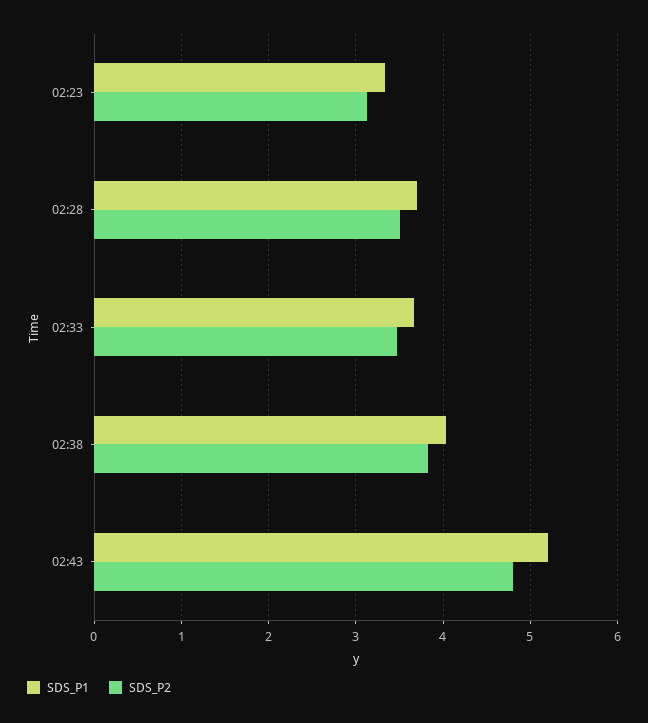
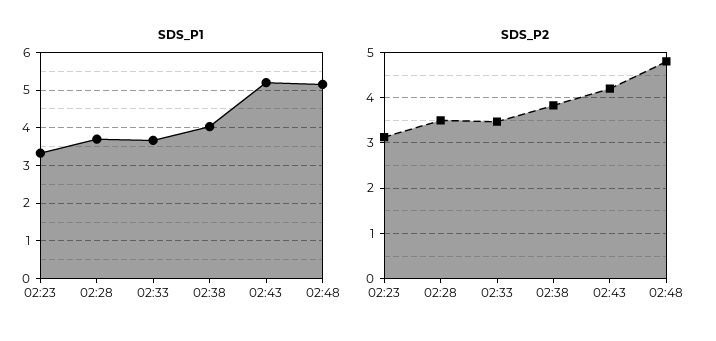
SDS_P2, 02:43: 4.8 -> 4.2
SDS_P1, 02:48: none -> 5.2
SDS_P2, 02:48: none -> 4.8

